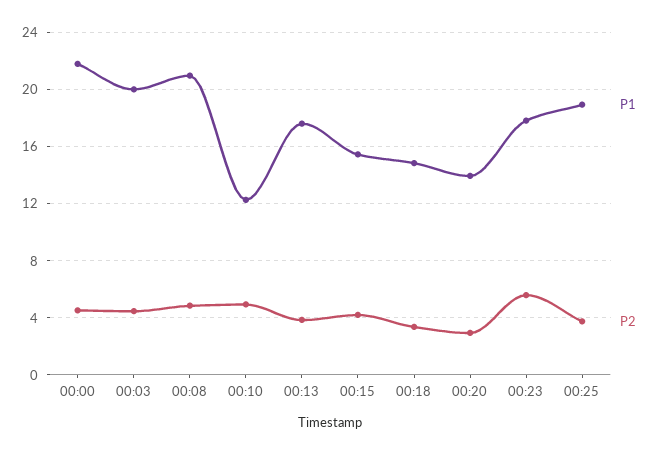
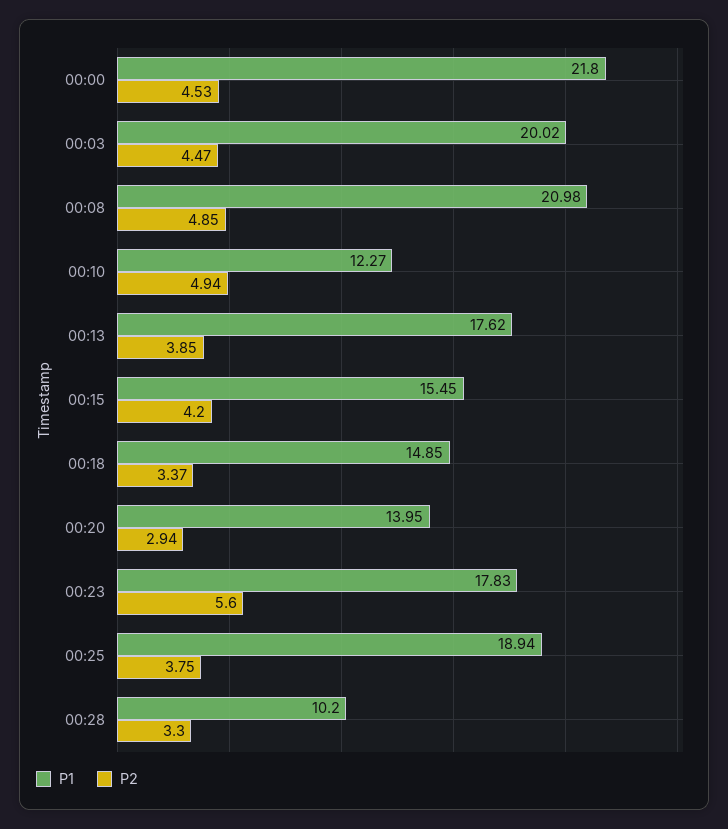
P1, 00:28: none -> 10.2
P2, 00:28: none -> 3.3

